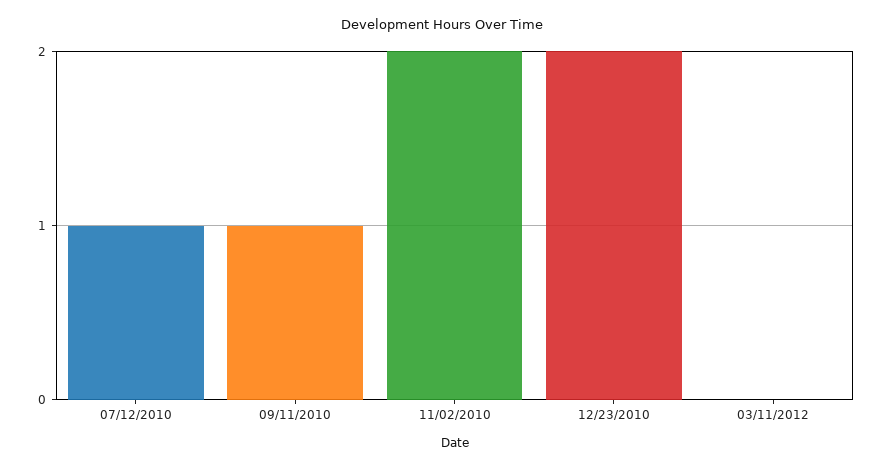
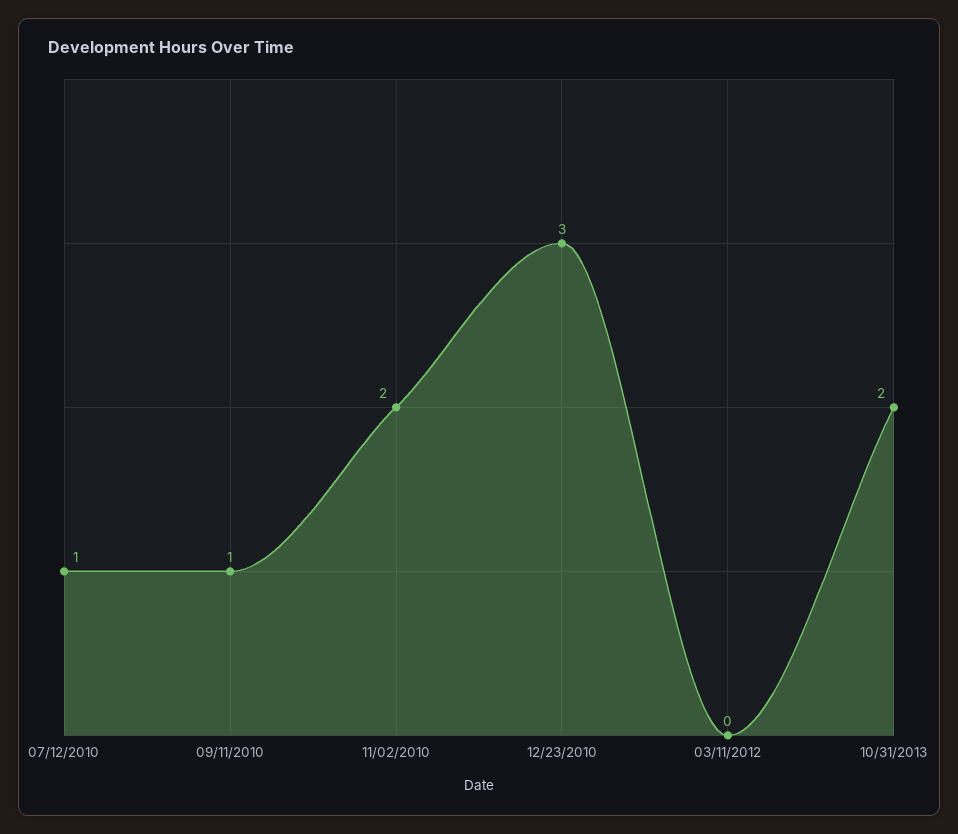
12/23/2010: 2 -> 3
10/31/2013: none -> 2

